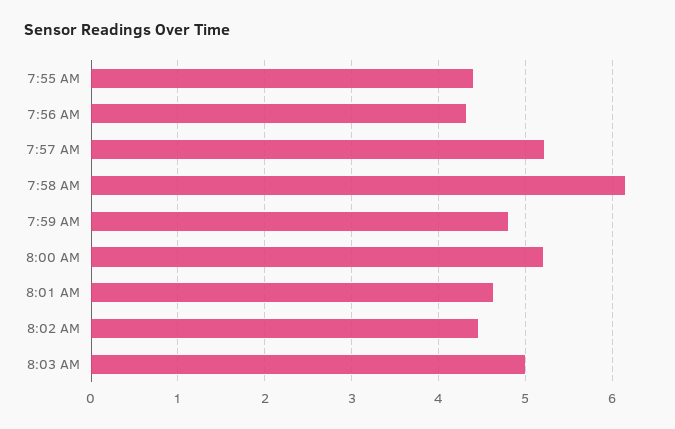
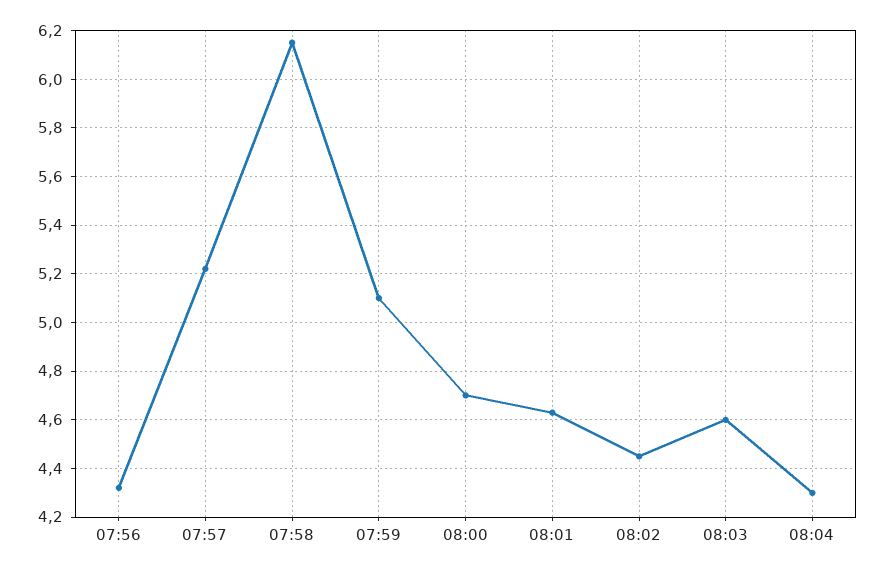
7:55 AM: 4.4 -> none
7:59 AM: 4.8 -> 5.1
8:00 AM: 5.2 -> 4.7
8:03 AM: 5 -> 4.6
08:04: none -> 4.3

